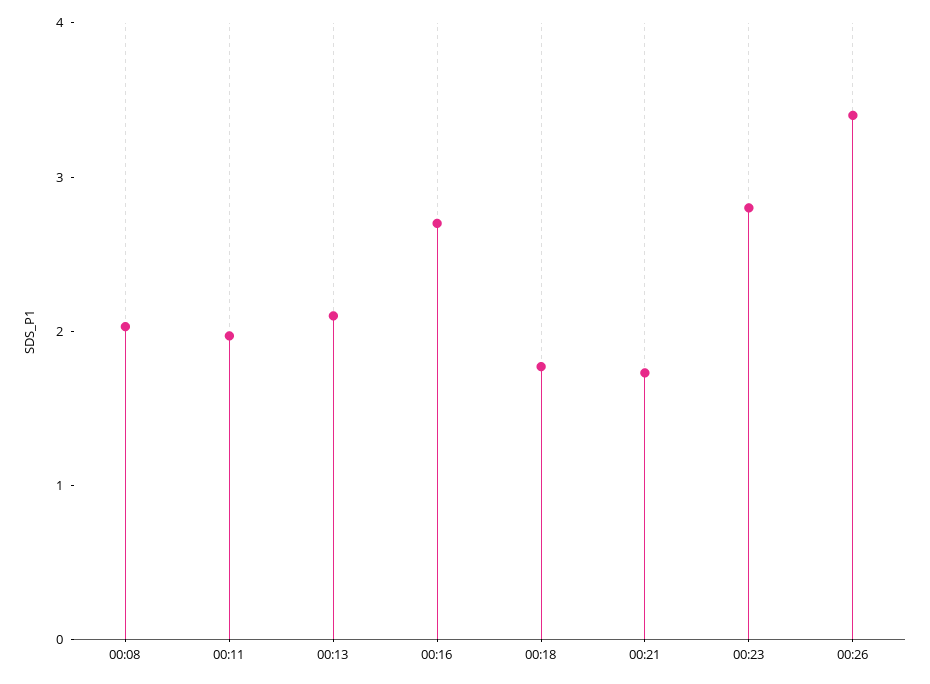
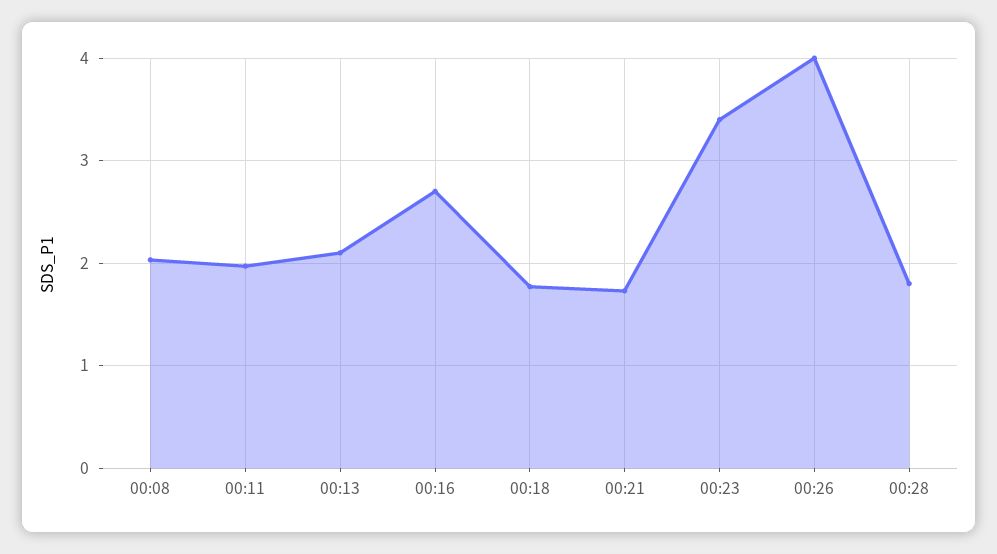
00:23: 2.8 -> 3.4
00:26: 3.4 -> 4
00:28: none -> 1.8

